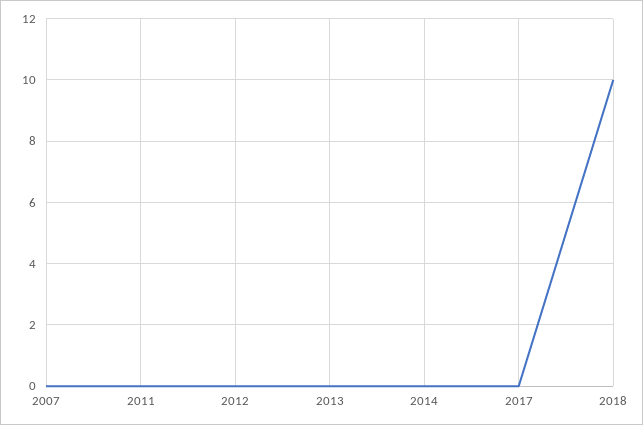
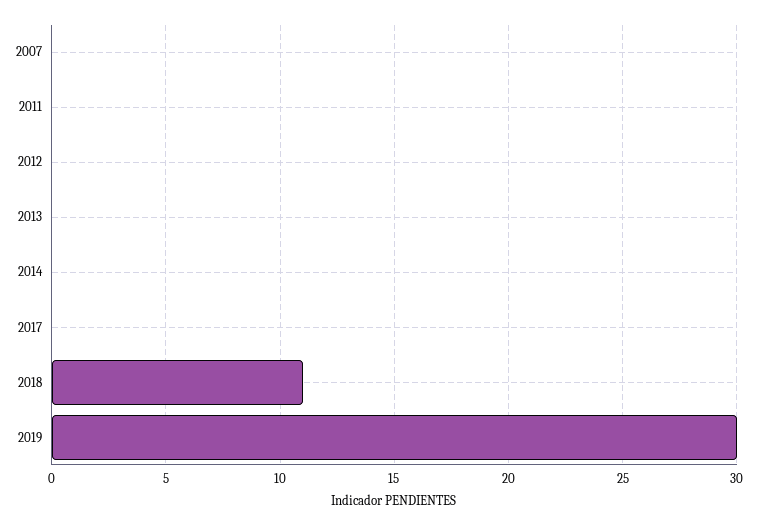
2018: 10 -> 11
2019: none -> 30

